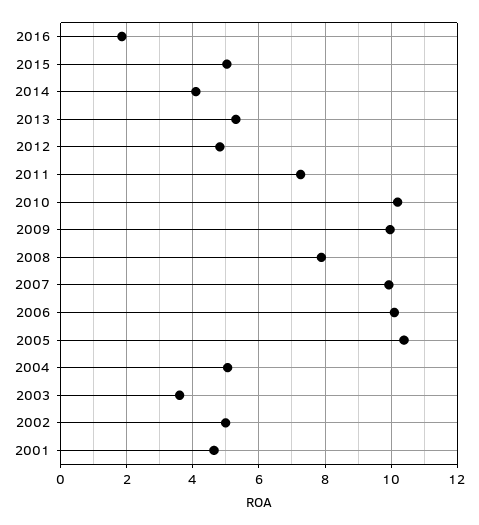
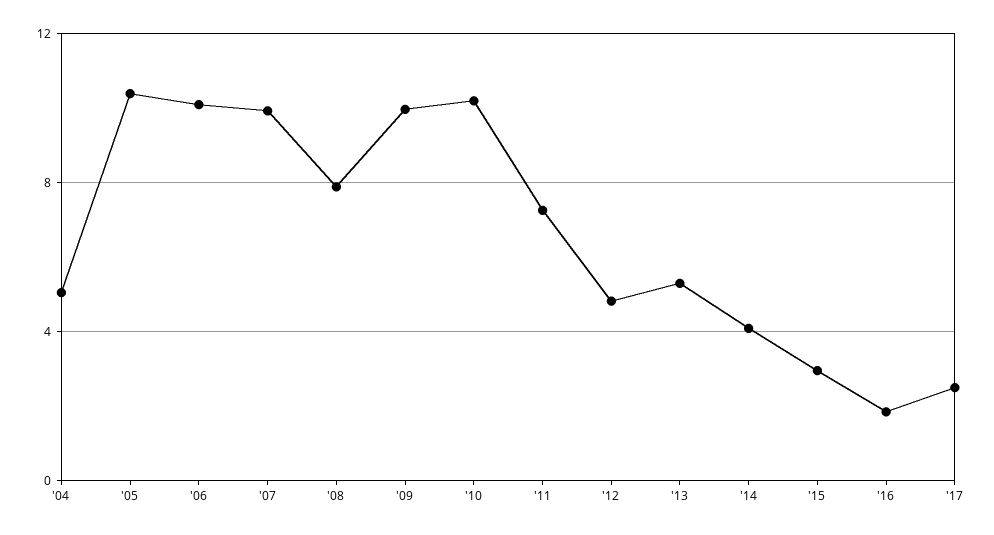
2015: 5 -> 3
2003: 3.6 -> none
2002: 5 -> none
2001: 4.6 -> none
'17: none -> 2.5

